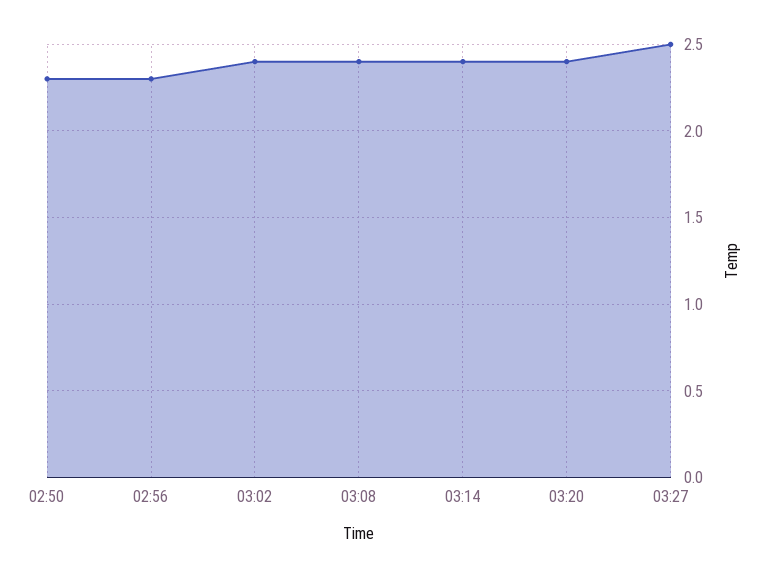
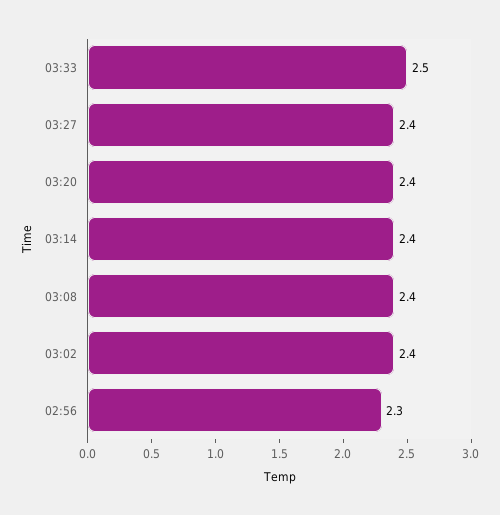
02:50: 2.3 -> none
03:27: 2.5 -> 2.4
03:33: none -> 2.5

